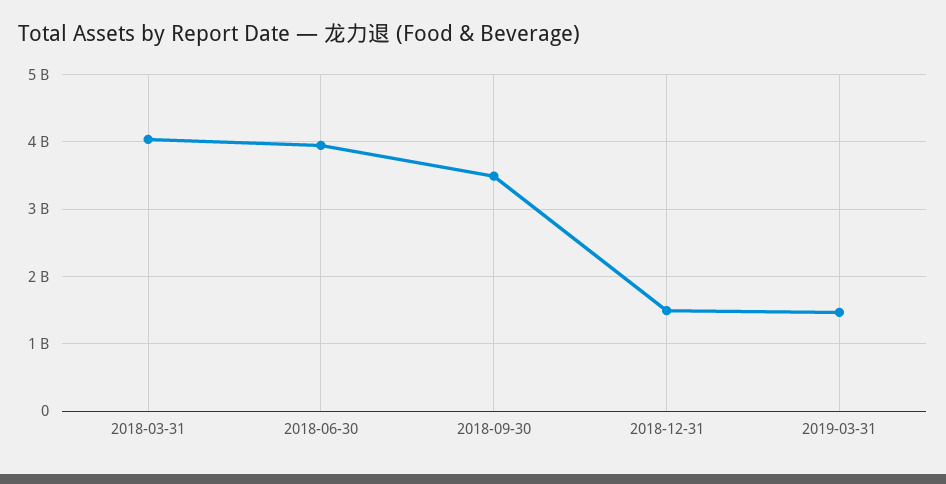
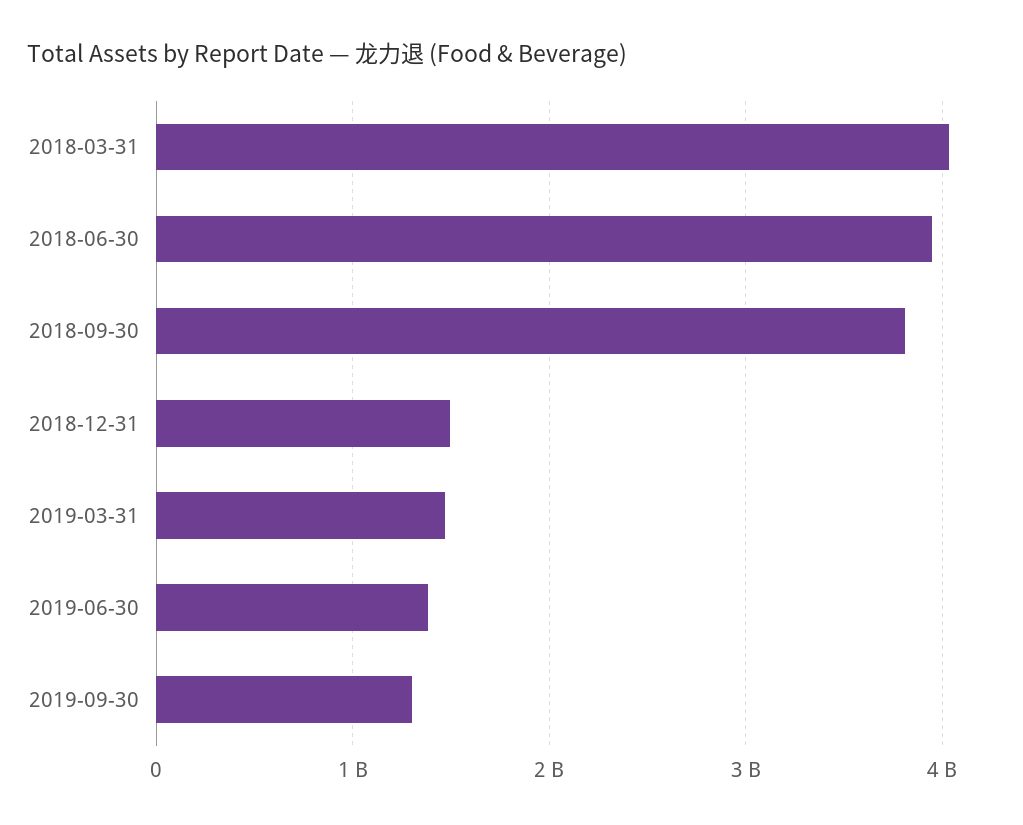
2018-09-30: 3500000000 -> 3800000000
2019-06-30: none -> 1400000000
2019-09-30: none -> 1300000000

